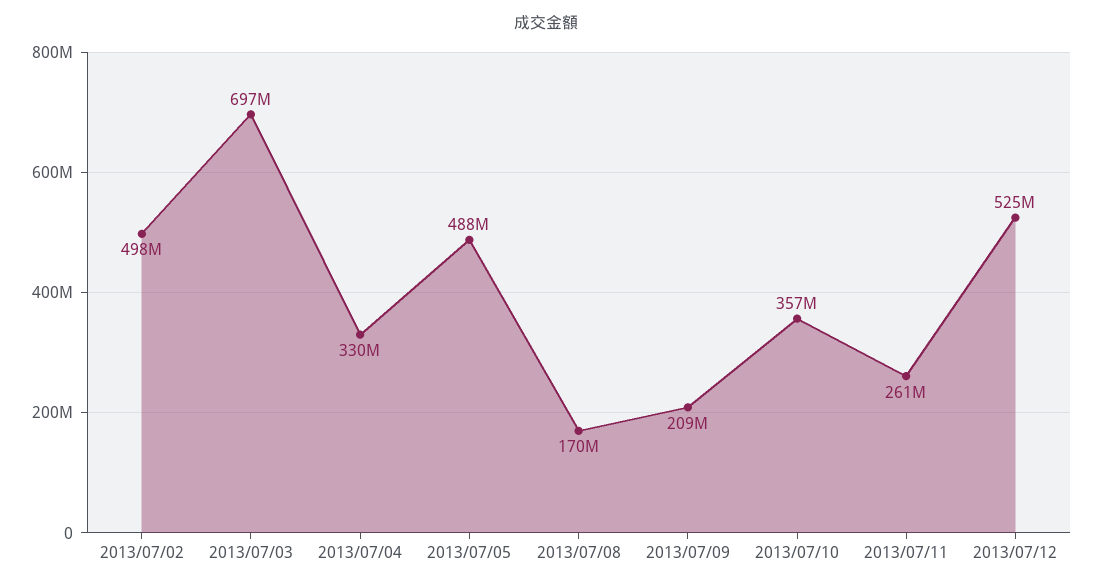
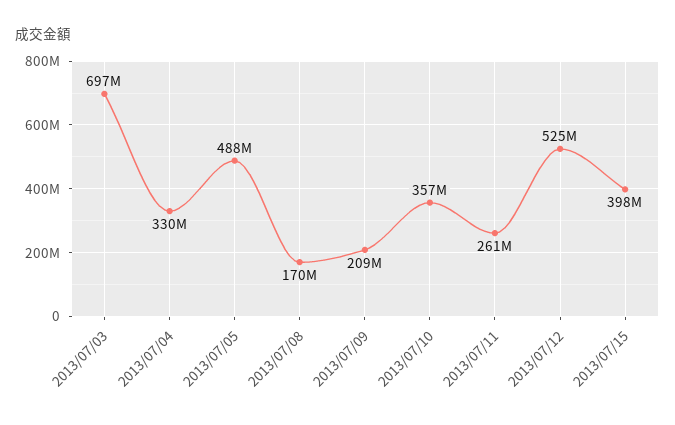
2013/07/02: 498000000 -> none
2013/07/15: none -> 398000000

